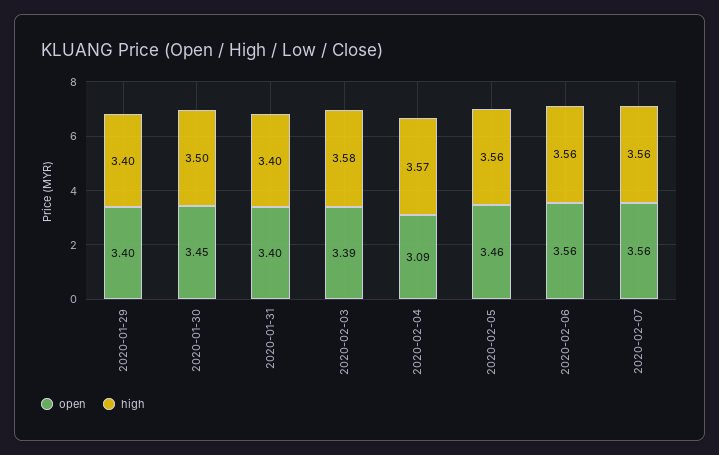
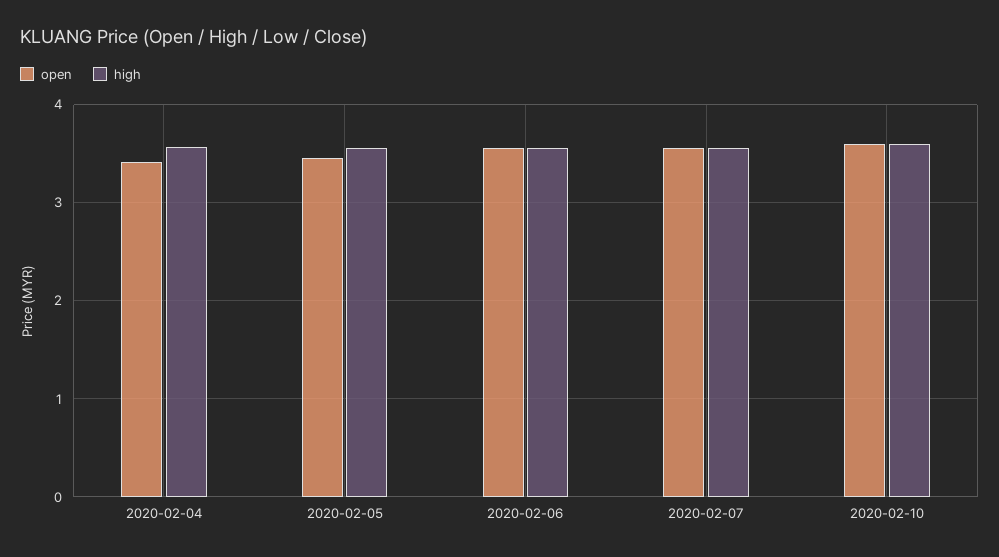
open, 2020-01-29: 3.4 -> none
high, 2020-01-29: 3.4 -> none
open, 2020-01-30: 3.45 -> none
high, 2020-01-30: 3.5 -> none
open, 2020-01-31: 3.4 -> none
high, 2020-01-31: 3.4 -> none
open, 2020-02-03: 3.39 -> none
high, 2020-02-03: 3.58 -> none
open, 2020-02-04: 3.09 -> 3.4
open, 2020-02-10: none -> 3.6
high, 2020-02-10: none -> 3.6

